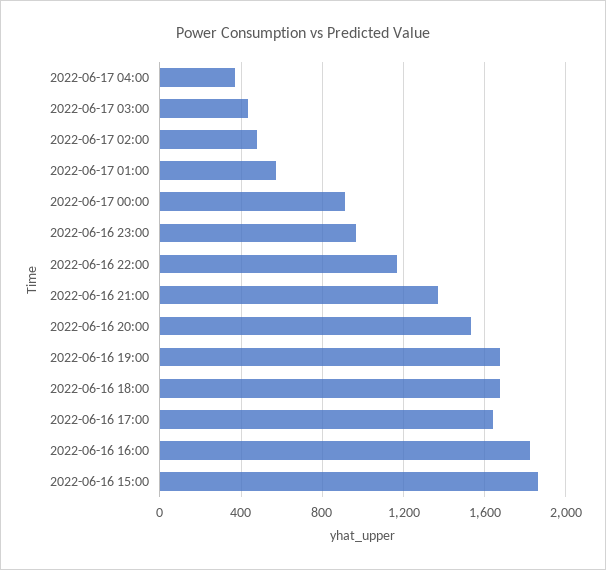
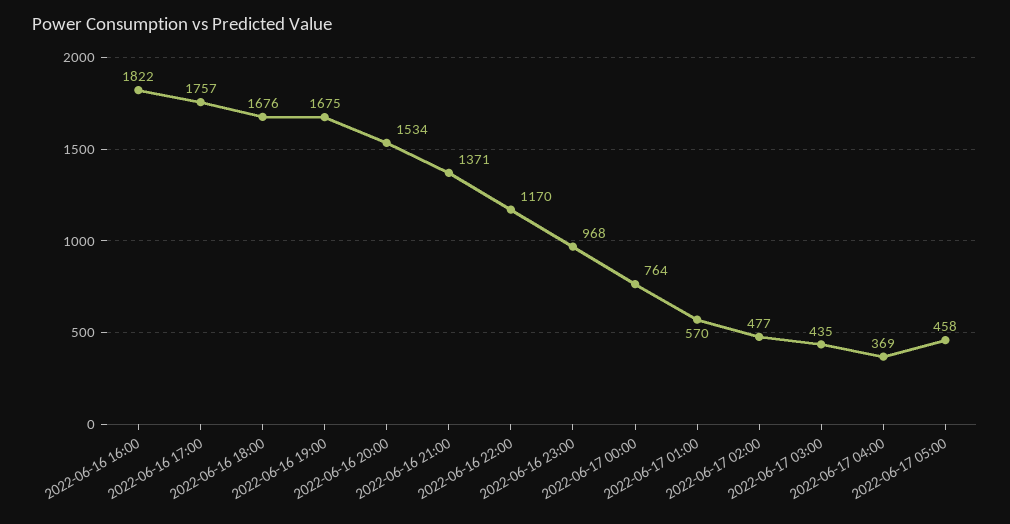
2022-06-17 00:00: 900 -> 764
2022-06-16 17:00: 1650 -> 1757
2022-06-16 15:00: 1850 -> none
2022-06-17 05:00: none -> 458

